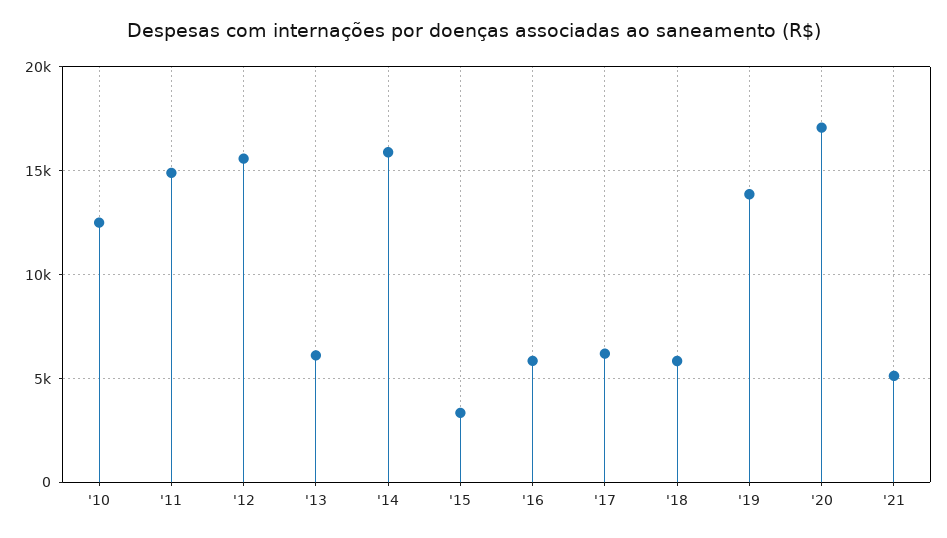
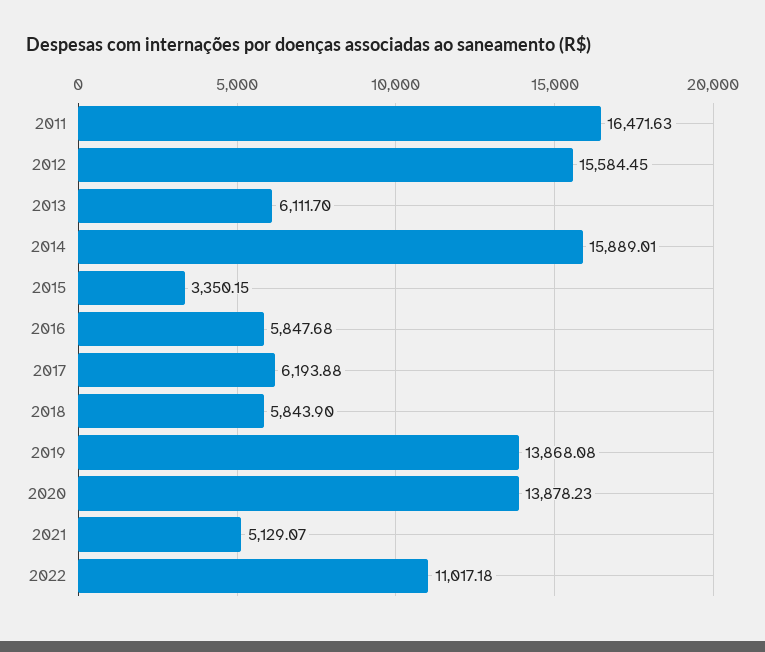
'10: 12500 -> none
'11: 15000 -> 16471.63
'20: 17000 -> 13878.23
2022: none -> 11017.18

